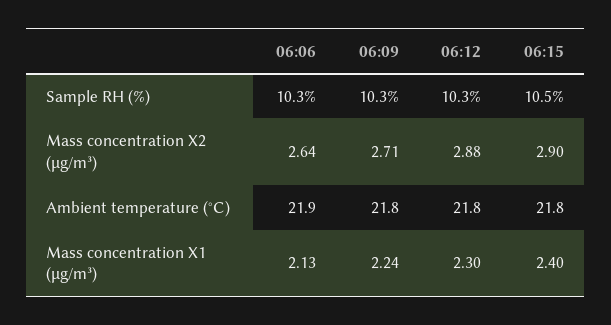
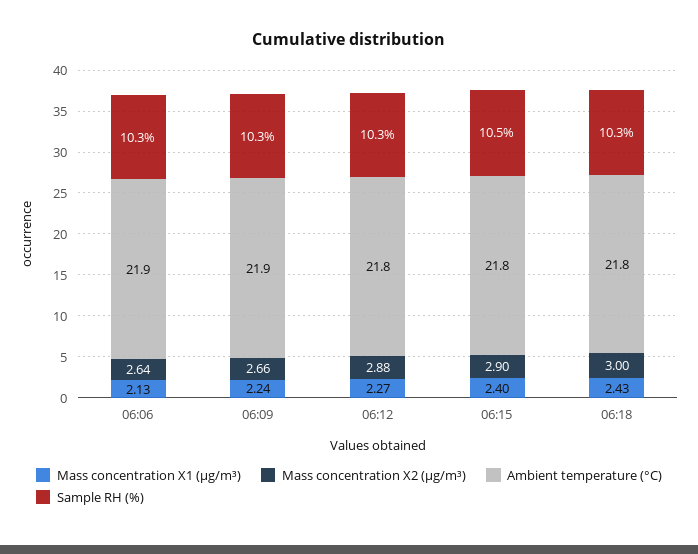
Mass concentration X2 (μg/m³), 06:09: 2.71 -> 2.66
Ambient temperature (°C), 06:09: 21.8 -> 21.9
Mass concentration X1 (μg/m³), 06:12: 2.3 -> 2.27
Mass concentration X1 (μg/m³), 06:18: none -> 2.43
Mass concentration X2 (μg/m³), 06:18: none -> 3
Ambient temperature (°C), 06:18: none -> 21.8
Sample RH (%), 06:18: none -> 10.3

